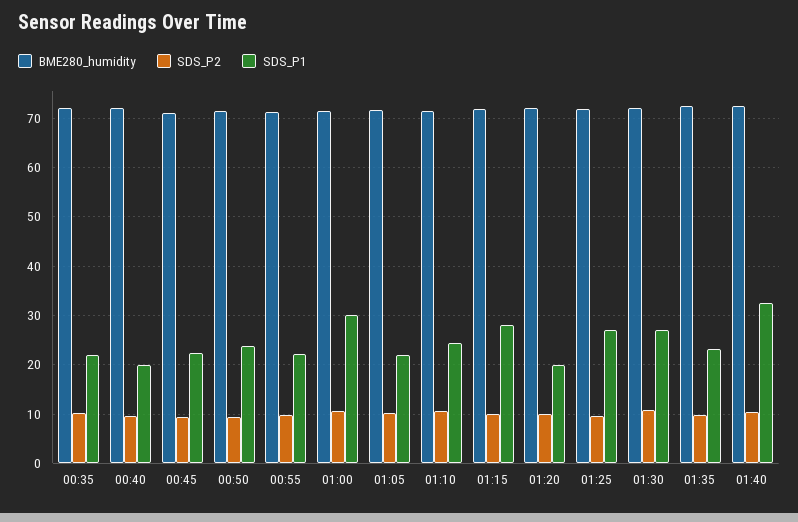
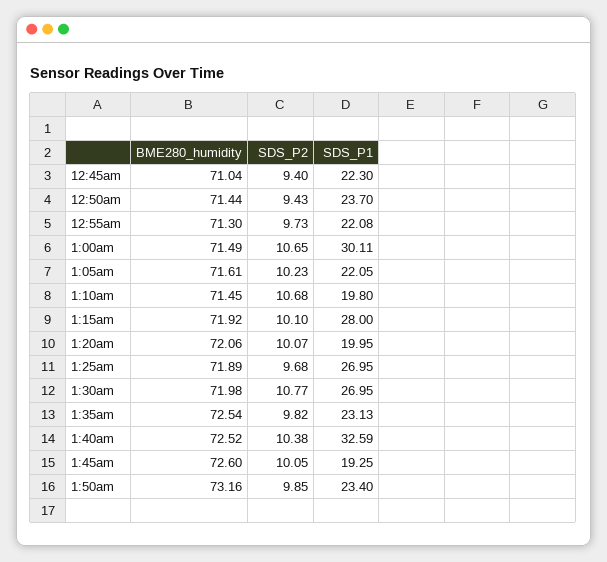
BME280_humidity, 00:35: 72 -> none
SDS_P2, 00:35: 10 -> none
SDS_P1, 00:35: 22 -> none
BME280_humidity, 00:40: 72 -> none
SDS_P2, 00:40: 10 -> none
SDS_P1, 00:40: 20 -> none
SDS_P1, 01:10: 24 -> 19.8
BME280_humidity, 1:45am: none -> 72.6
SDS_P2, 1:45am: none -> 10.05
SDS_P1, 1:45am: none -> 19.25
BME280_humidity, 1:50am: none -> 73.16
SDS_P2, 1:50am: none -> 9.85
SDS_P1, 1:50am: none -> 23.4

